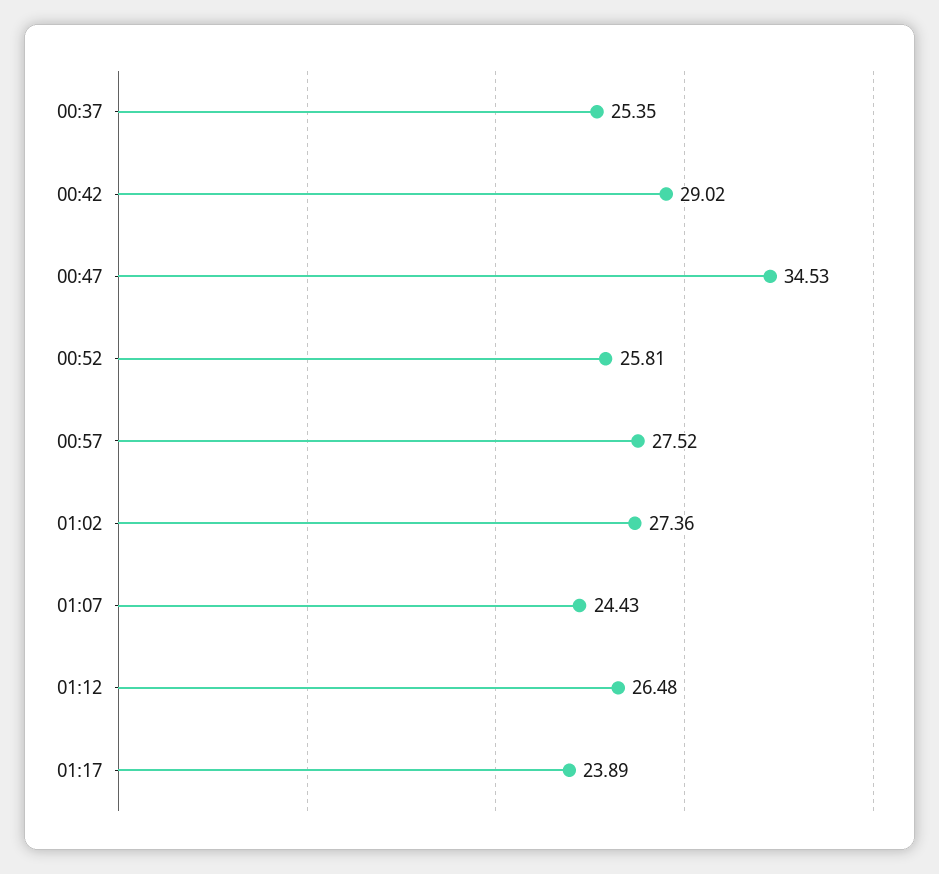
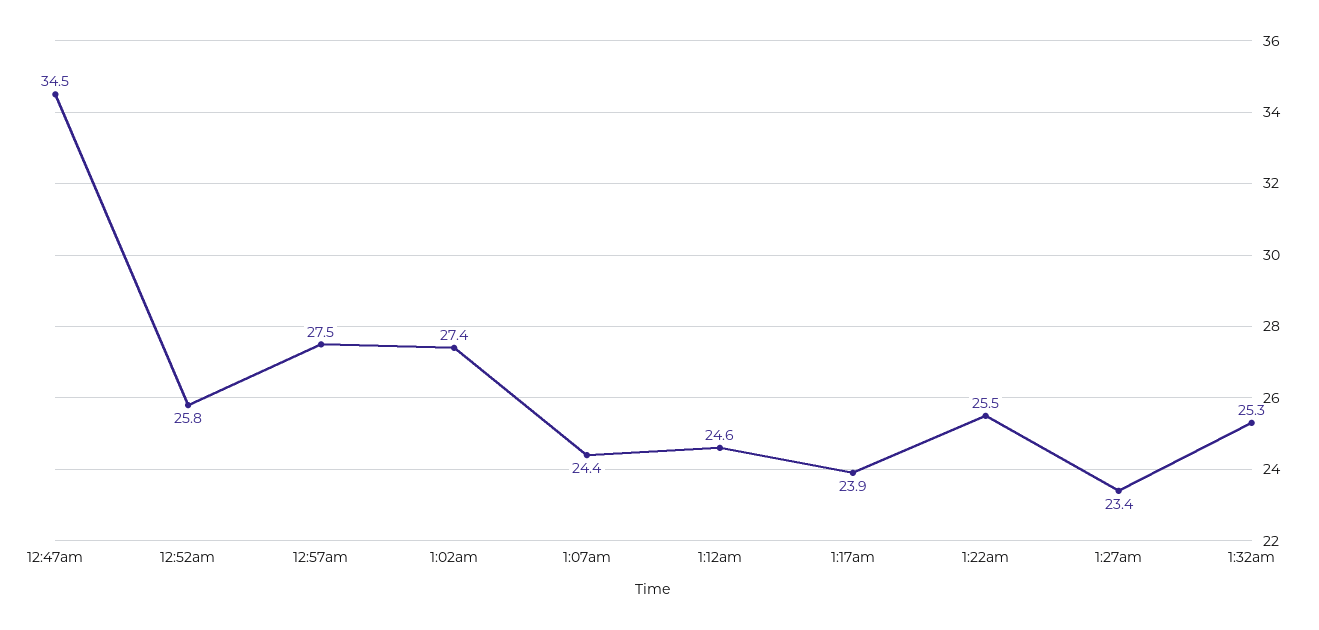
00:37: 25.35 -> none
00:42: 29.02 -> none
01:12: 26.48 -> 24.6
1:22am: none -> 25.5
1:27am: none -> 23.4
1:32am: none -> 25.3

